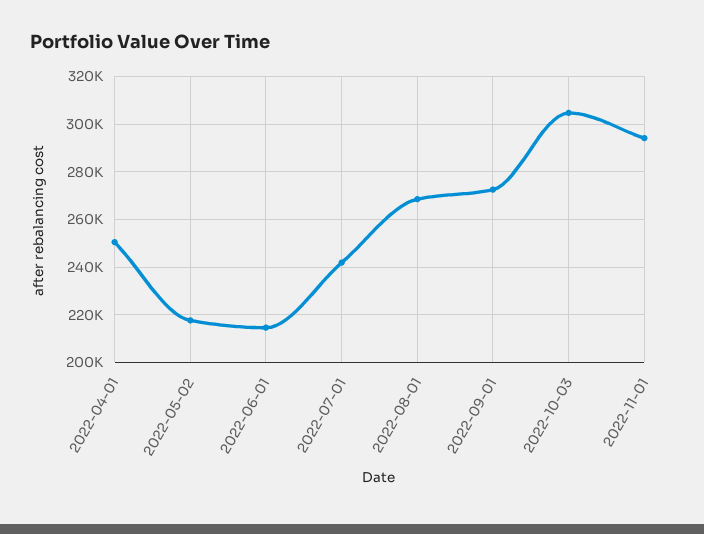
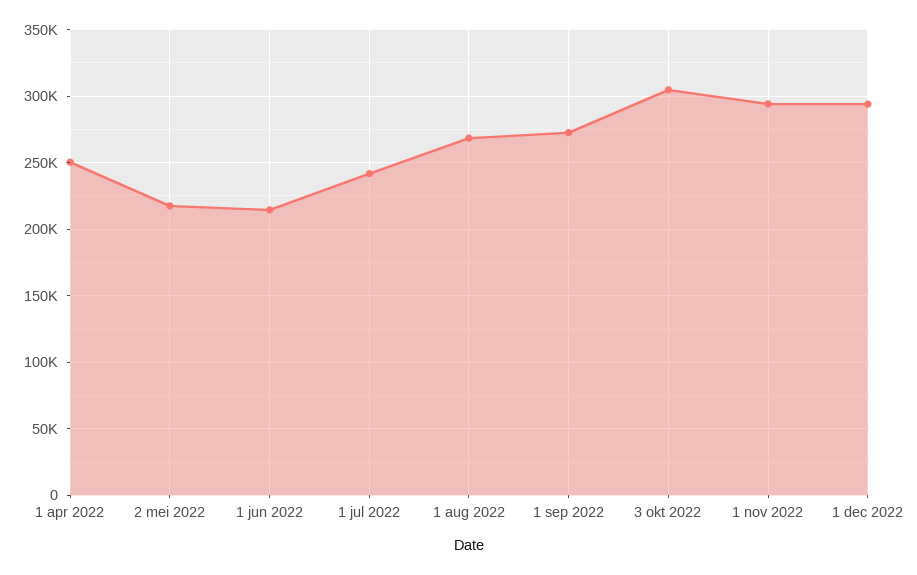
1 dec 2022: none -> 295000

